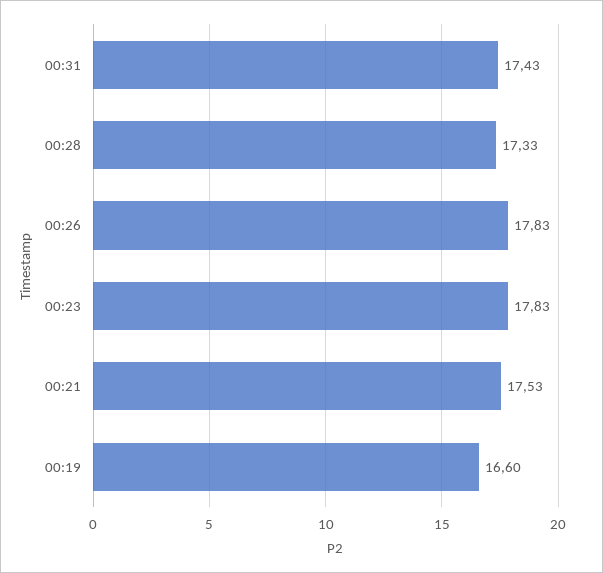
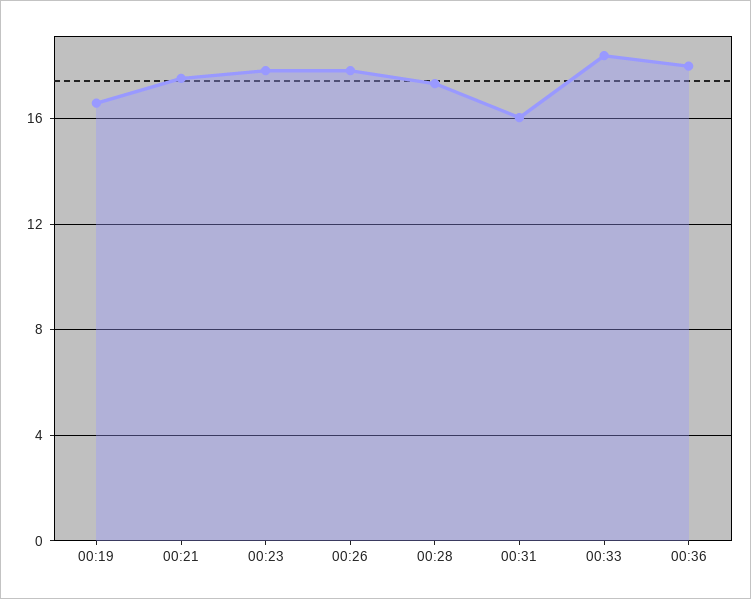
00:31: 17.43 -> 16
00:33: none -> 18.5
00:36: none -> 18

